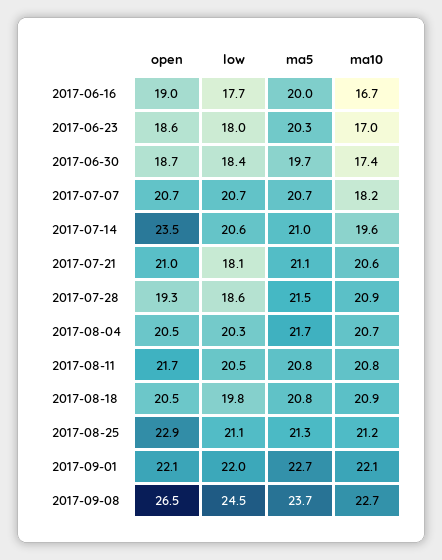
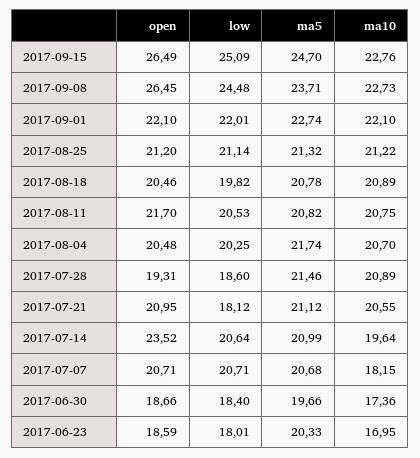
open, 2017-06-16: 19 -> none
low, 2017-06-16: 17.7 -> none
ma5, 2017-06-16: 20 -> none
ma10, 2017-06-16: 16.7 -> none
open, 2017-08-25: 22.9 -> 21.2
open, 2017-09-15: none -> 26.49
low, 2017-09-15: none -> 25.09
ma5, 2017-09-15: none -> 24.7
ma10, 2017-09-15: none -> 22.76

